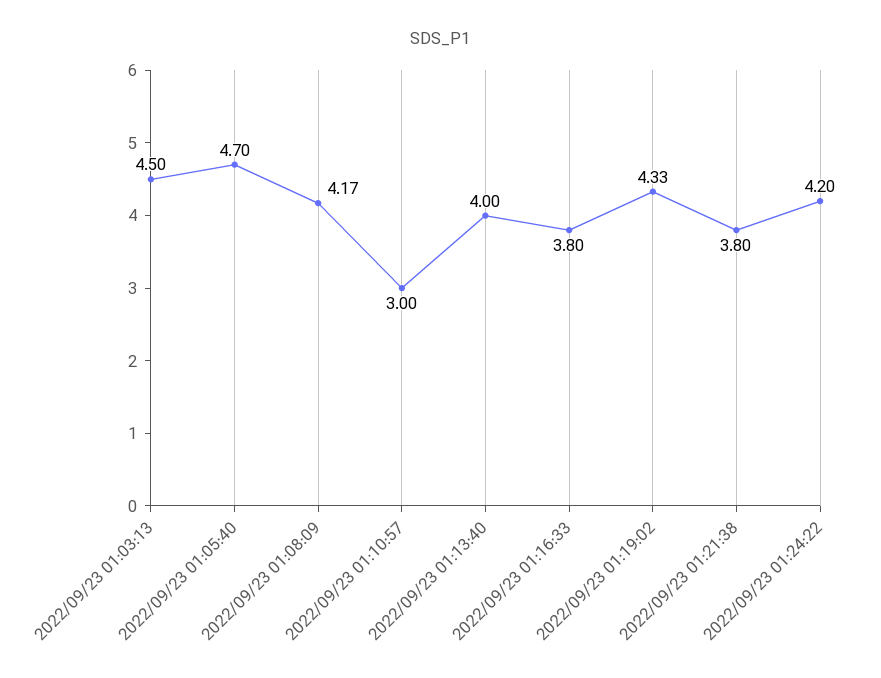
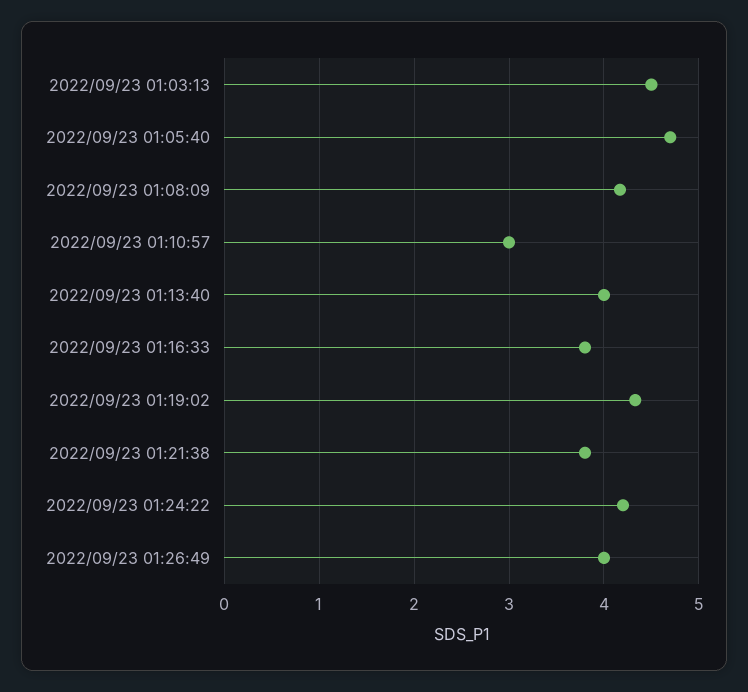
2022/09/23 01:26:49: none -> 4

